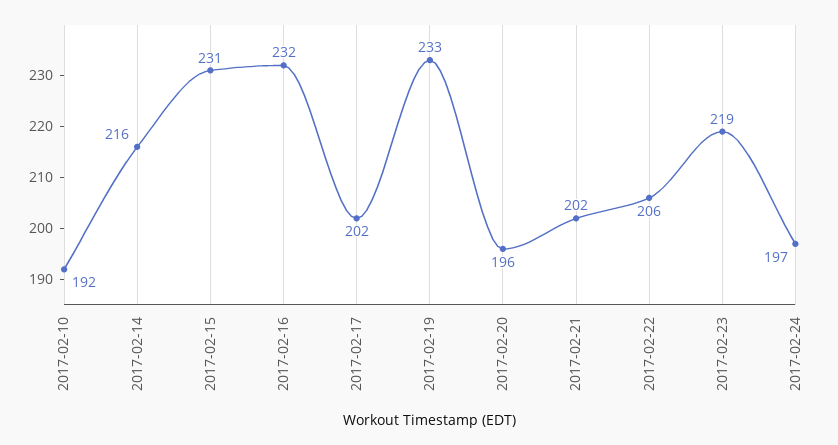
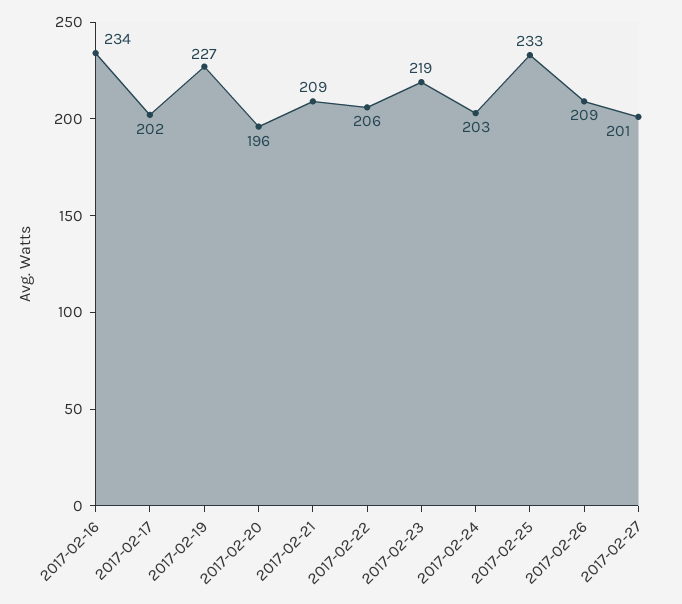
2017-02-10: 192 -> none
2017-02-14: 216 -> none
2017-02-15: 231 -> none
2017-02-16: 232 -> 234
2017-02-19: 233 -> 227
2017-02-21: 202 -> 209
2017-02-24: 197 -> 203
2017-02-25: none -> 233
2017-02-26: none -> 209
2017-02-27: none -> 201

